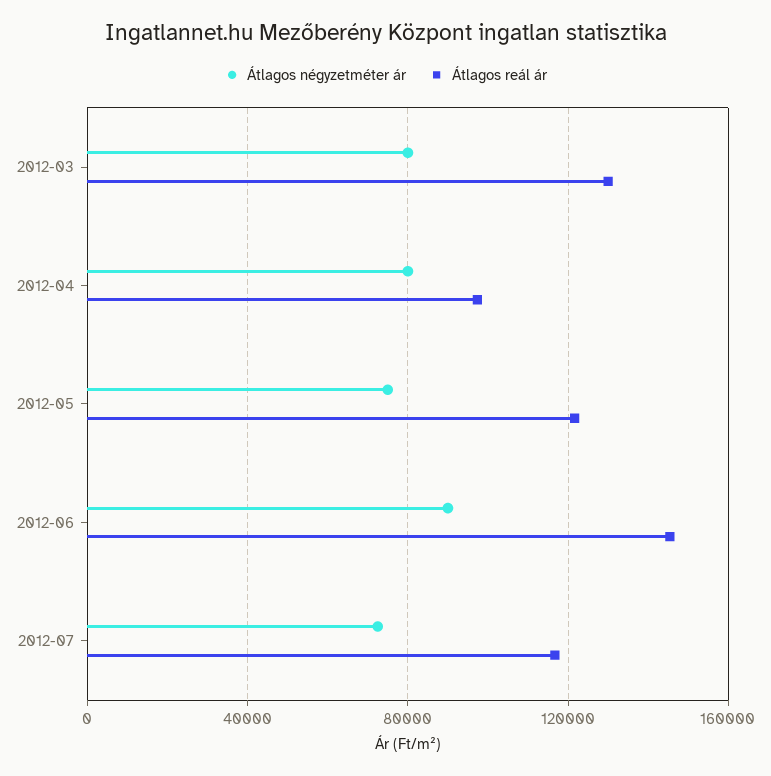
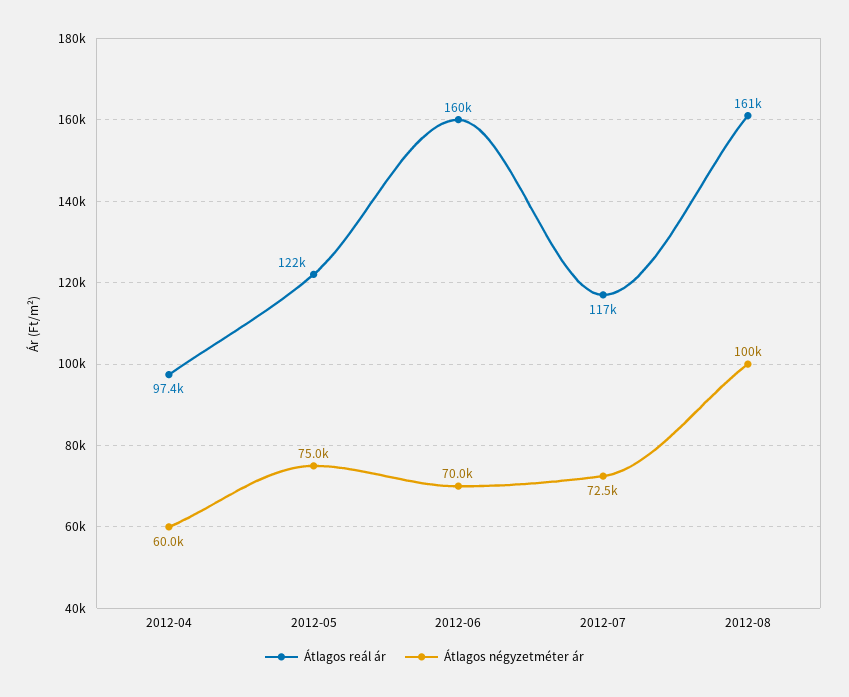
Átlagos négyzetméter ár, 2012-03: 80000 -> none
Átlagos reál ár, 2012-03: 130000 -> none
Átlagos négyzetméter ár, 2012-04: 80000 -> 60000
Átlagos négyzetméter ár, 2012-06: 90000 -> 70000
Átlagos reál ár, 2012-06: 145000 -> 160000
Átlagos reál ár, 2012-08: none -> 161000
Átlagos négyzetméter ár, 2012-08: none -> 100000

